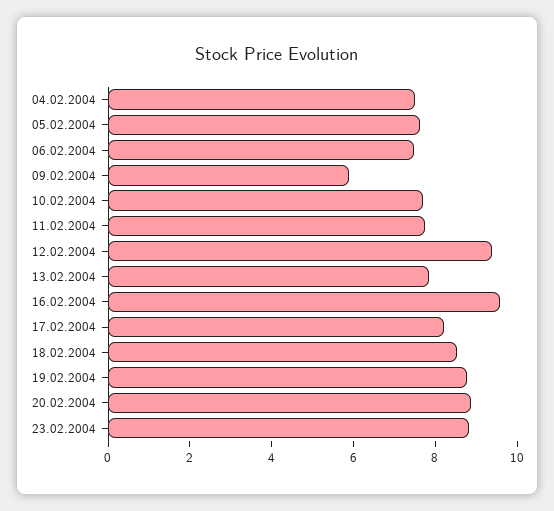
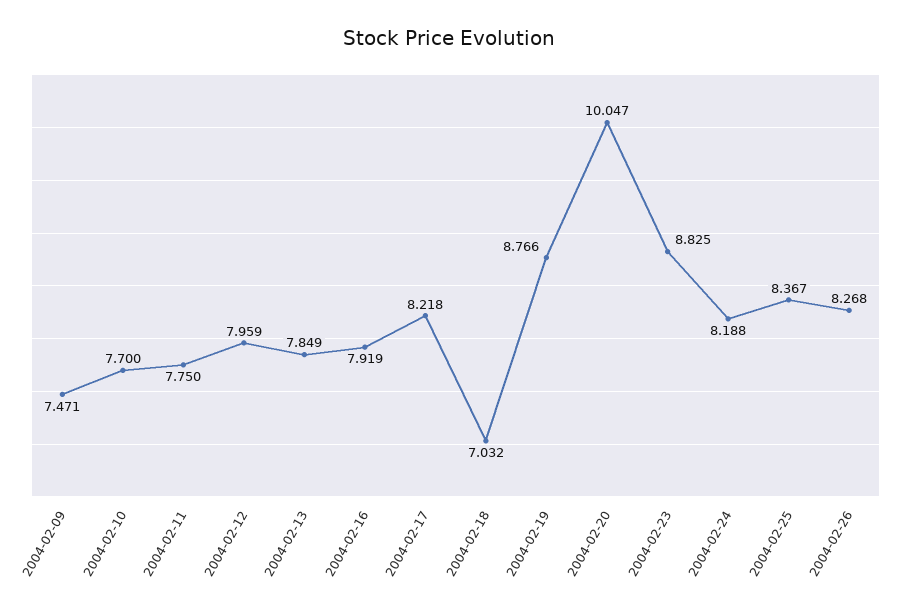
04.02.2004: 7.5 -> none
05.02.2004: 7.5 -> none
06.02.2004: 7.5 -> none
09.02.2004: 6 -> 7.471
12.02.2004: 9.5 -> 7.959
16.02.2004: 9.5 -> 7.919
18.02.2004: 8.5 -> 7.032
20.02.2004: 9 -> 10.047
2004-02-24: none -> 8.188
2004-02-25: none -> 8.367
2004-02-26: none -> 8.268

